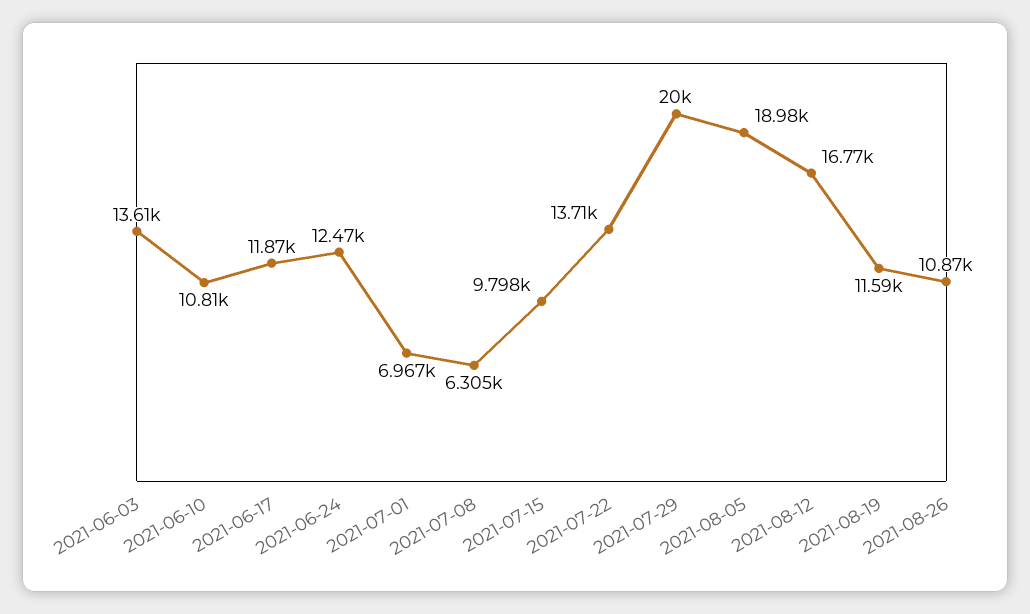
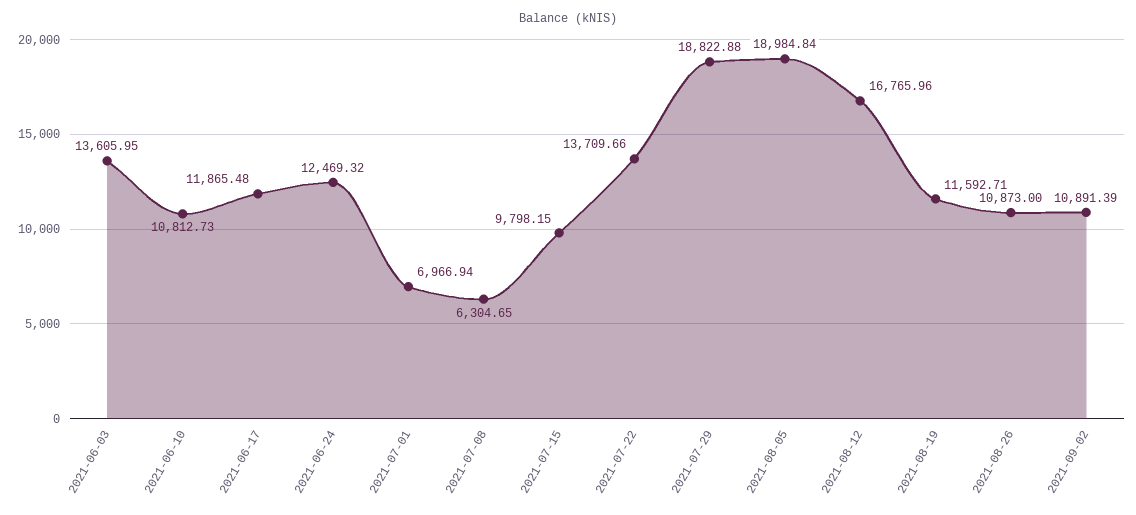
2021-07-29: 20000 -> 18822.88
2021-09-02: none -> 10891.39

